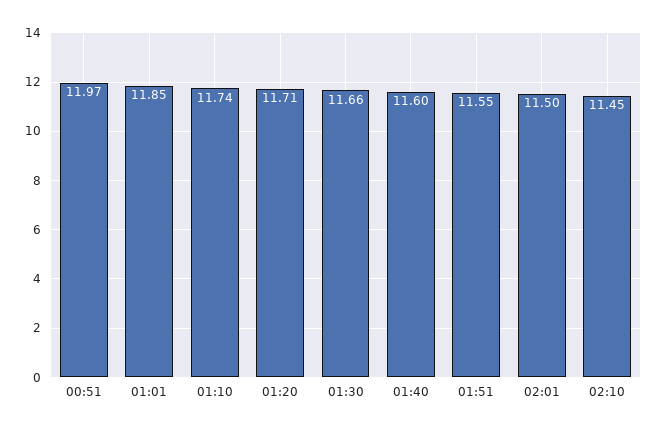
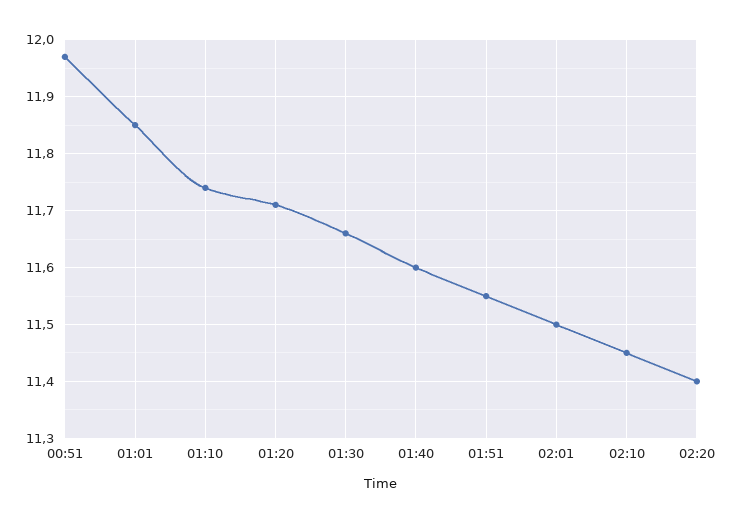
02:20: none -> 11.4

